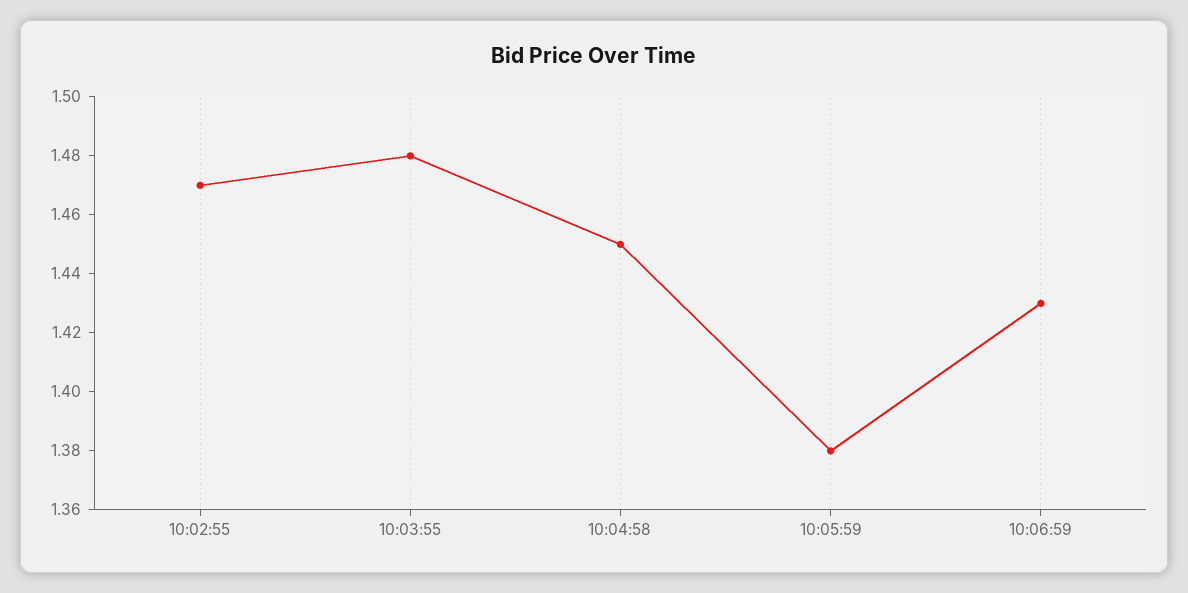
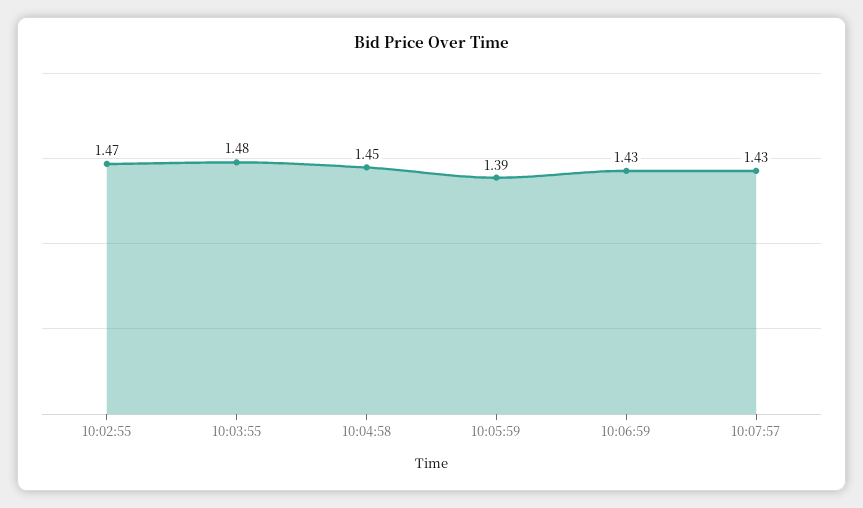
10:05:59: 1.38 -> 1.39
10:07:57: none -> 1.43

